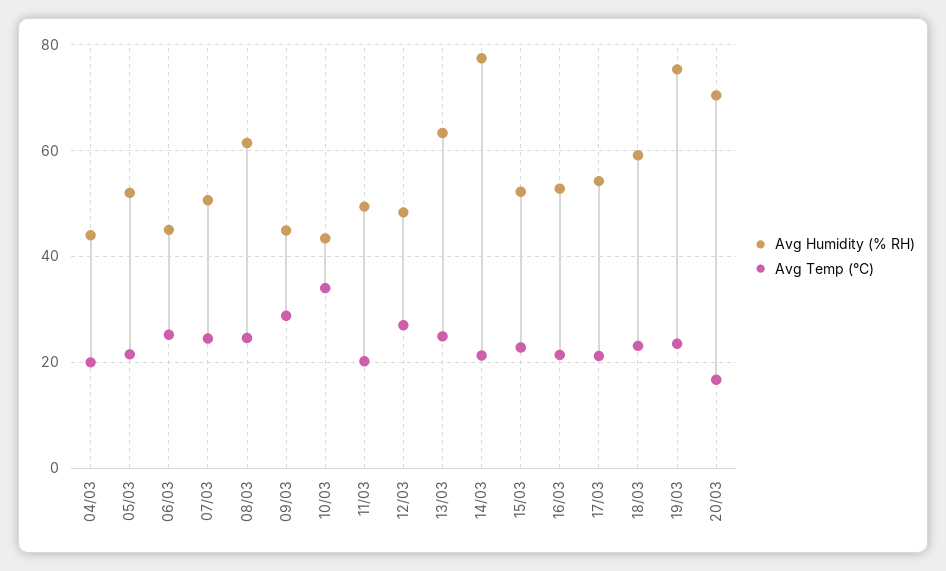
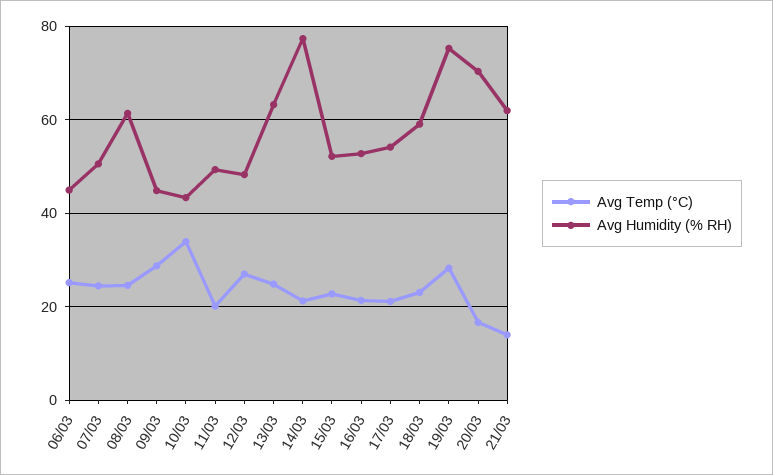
Avg Humidity (% RH), 04/03: 44 -> none
Avg Temp (°C), 04/03: 20 -> none
Avg Humidity (% RH), 05/03: 52 -> none
Avg Temp (°C), 05/03: 22 -> none
Avg Temp (°C), 19/03: 24 -> 28
Avg Temp (°C), 21/03: none -> 14
Avg Humidity (% RH), 21/03: none -> 62

